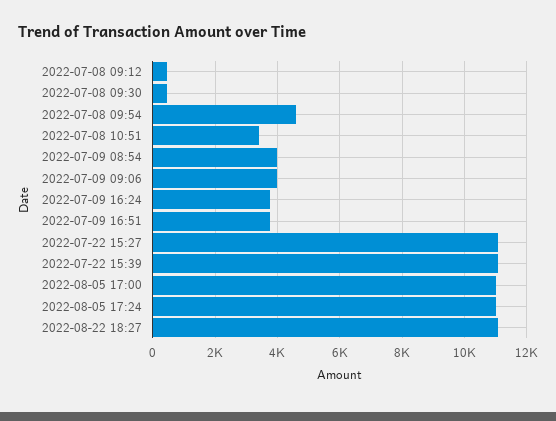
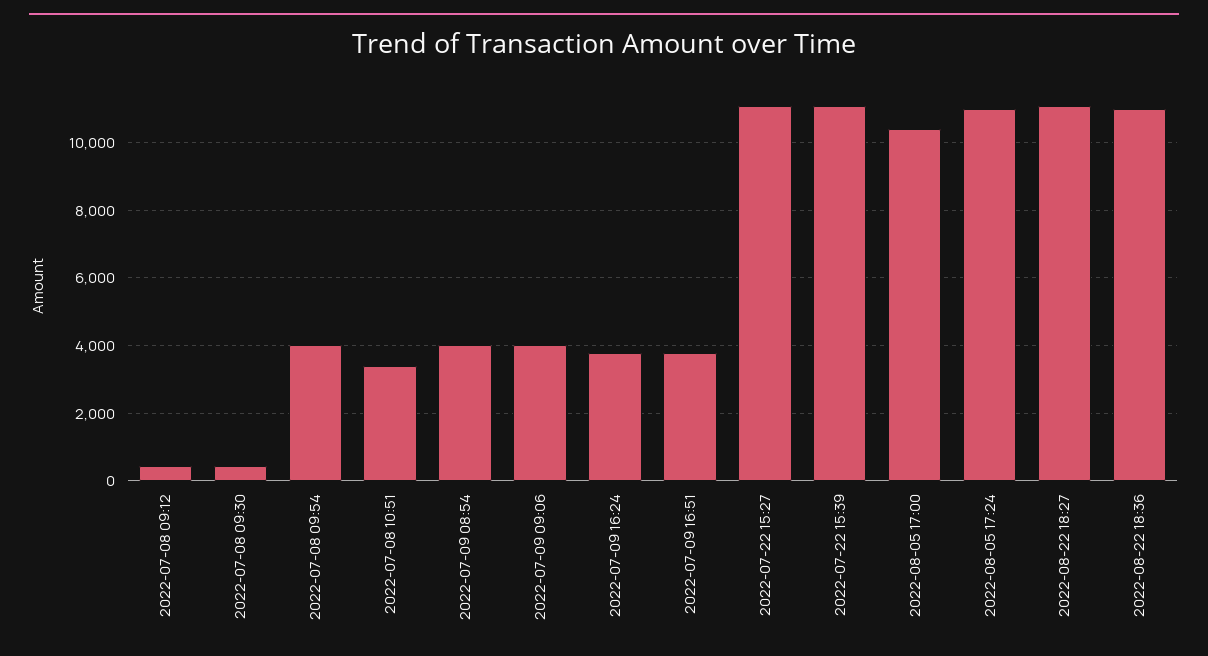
2022-07-08 09:54: 4600 -> 4000
2022-08-05 17:00: 11000 -> 10400
2022-08-22 18:36: none -> 11000

